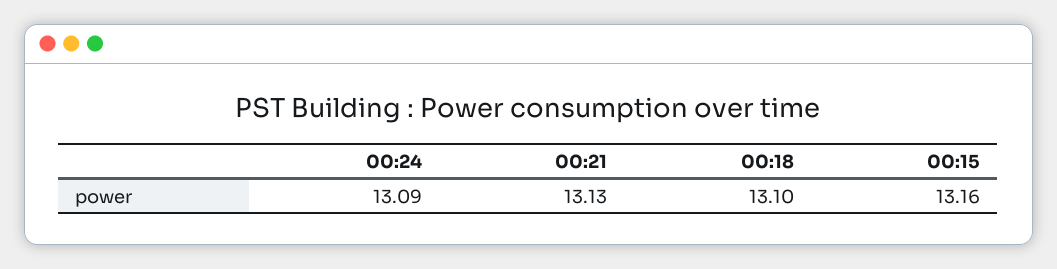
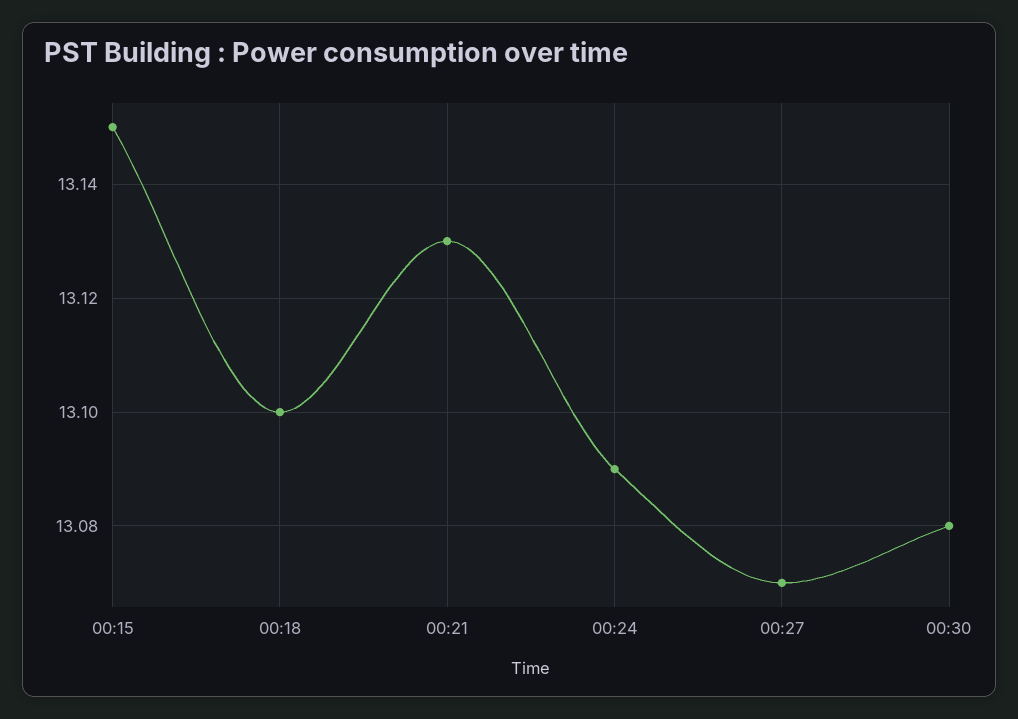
00:15: 13.16 -> 13.15
00:27: none -> 13.07
00:30: none -> 13.08

